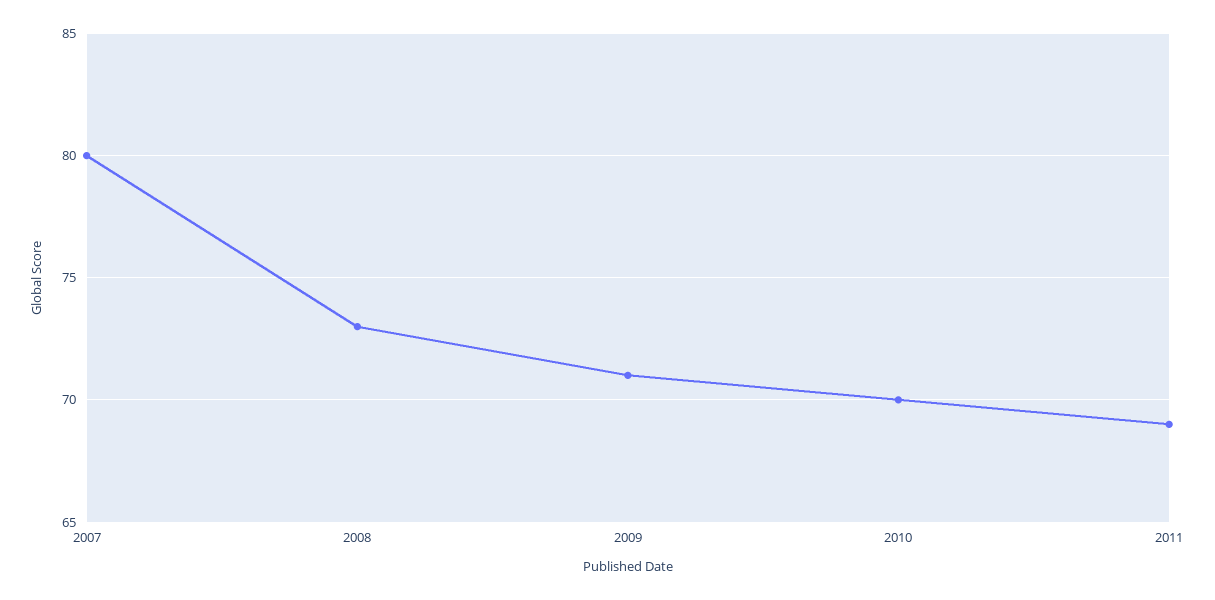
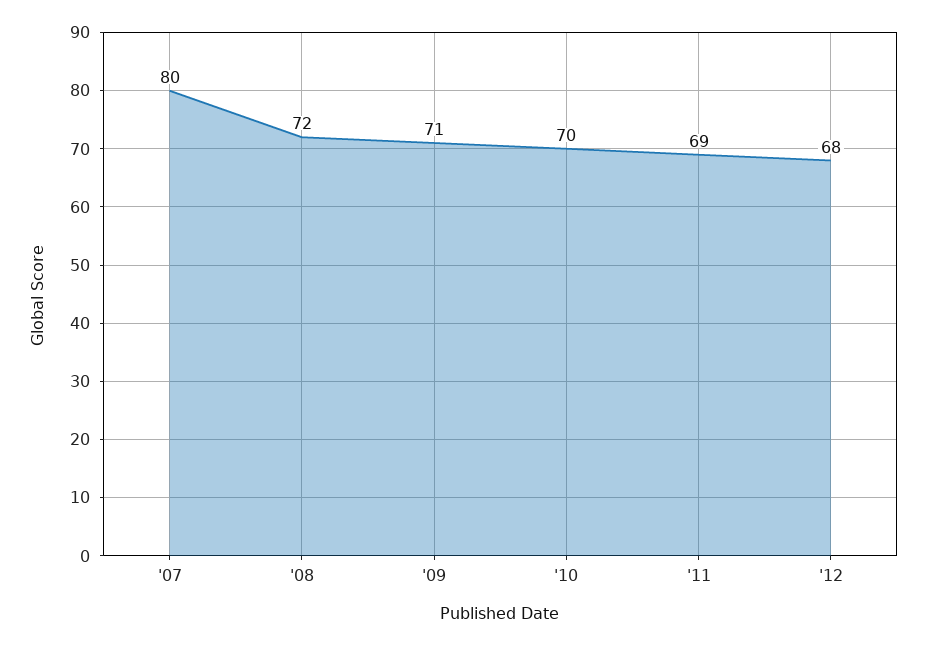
2008: 73 -> 72
'12: none -> 68

